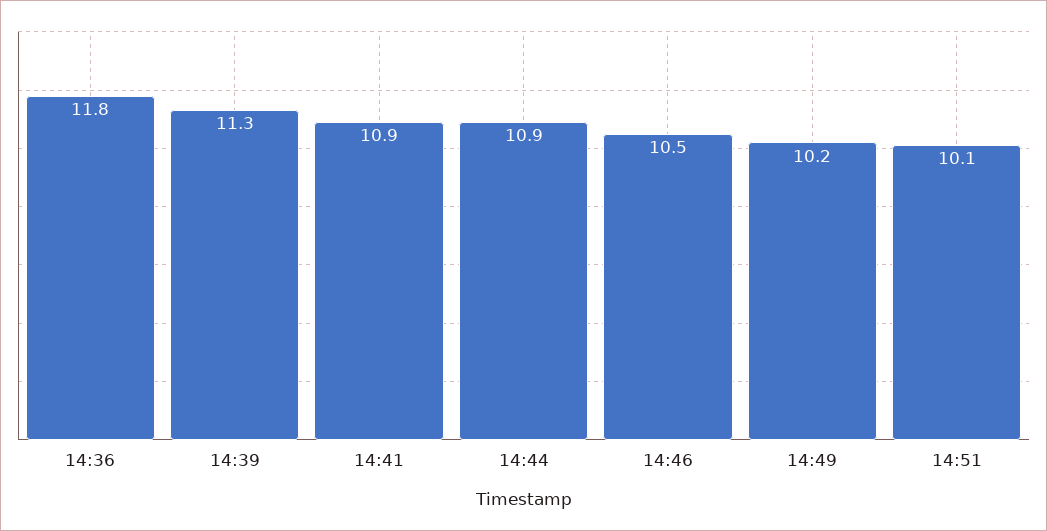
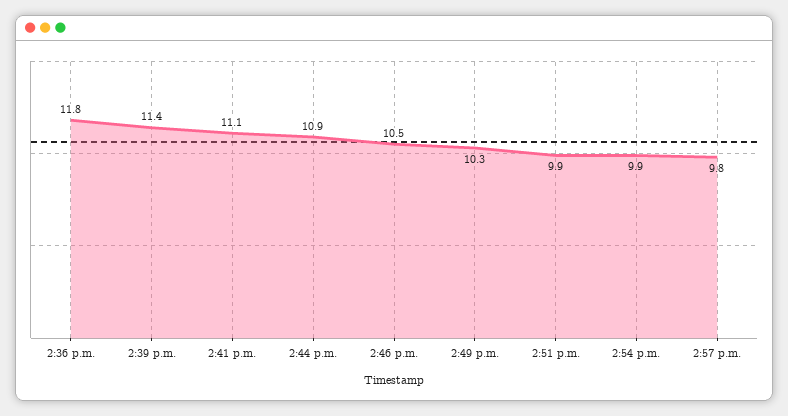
14:39: 11.3 -> 11.4
14:41: 10.9 -> 11.1
14:49: 10.2 -> 10.3
14:51: 10.1 -> 9.9
2:54 p.m.: none -> 9.9
2:57 p.m.: none -> 9.8

